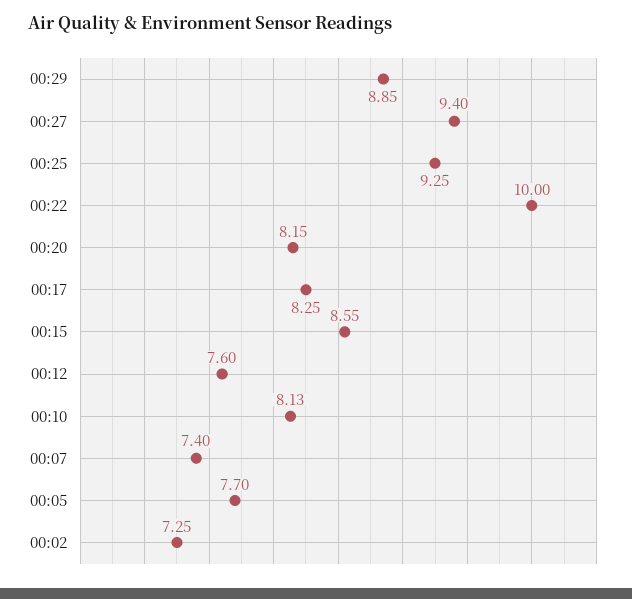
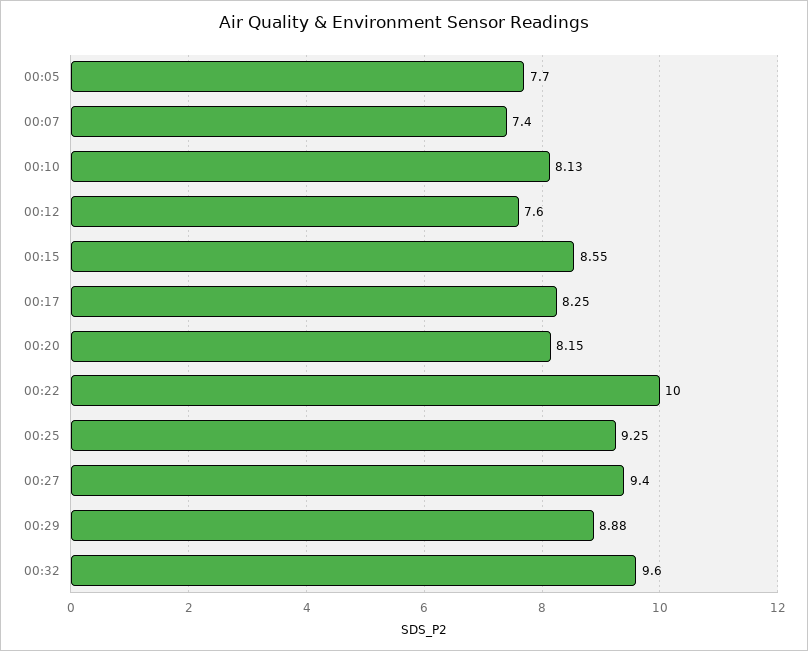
00:29: 8.85 -> 8.88
00:02: 7.25 -> none
00:32: none -> 9.6

